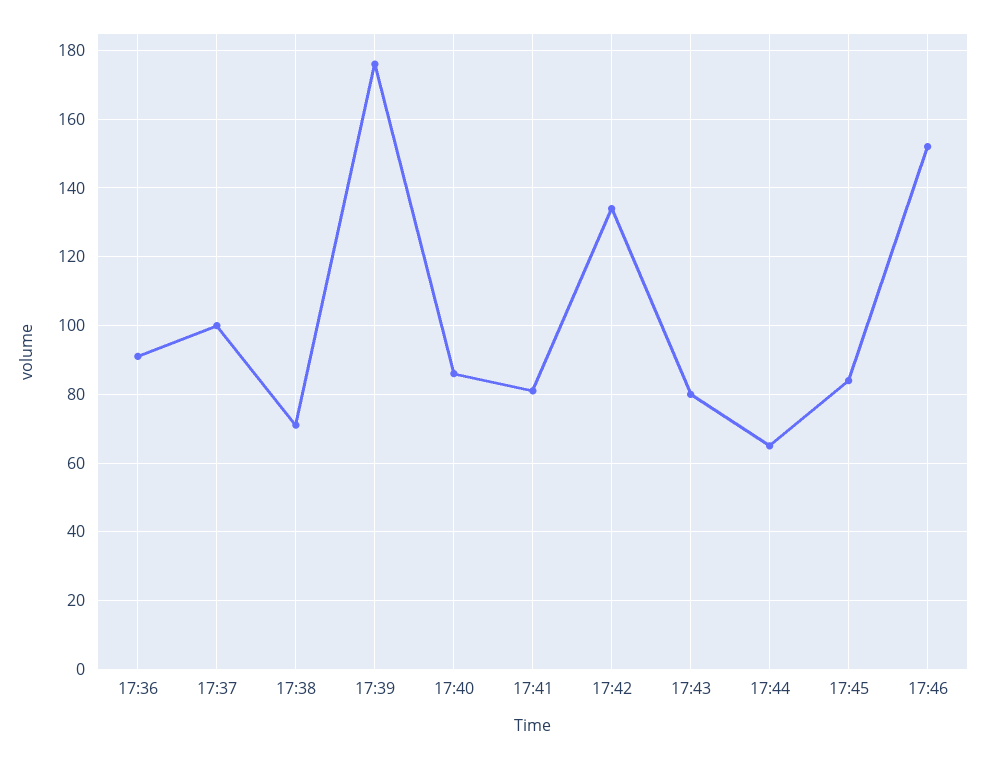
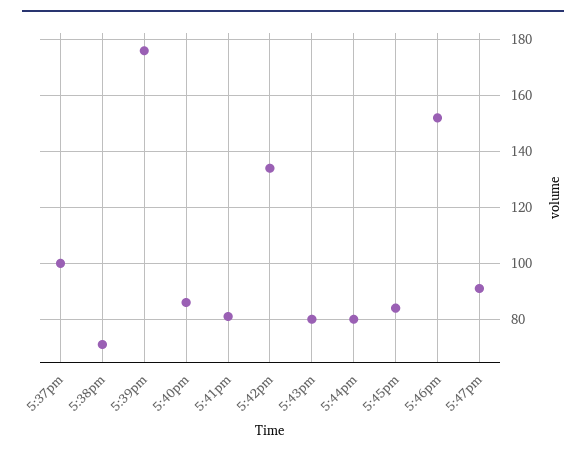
17:36: 90 -> none
17:44: 65 -> 80
5:47pm: none -> 90

